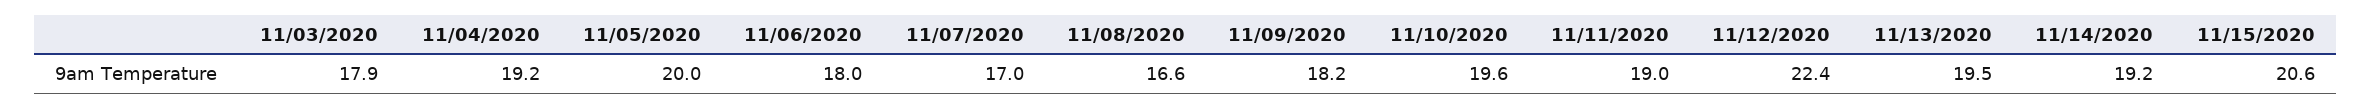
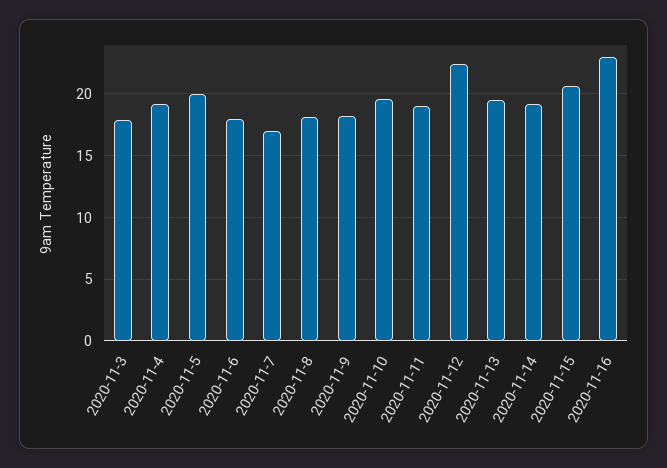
11/08/2020: 16.6 -> 18
2020-11-16: none -> 23

